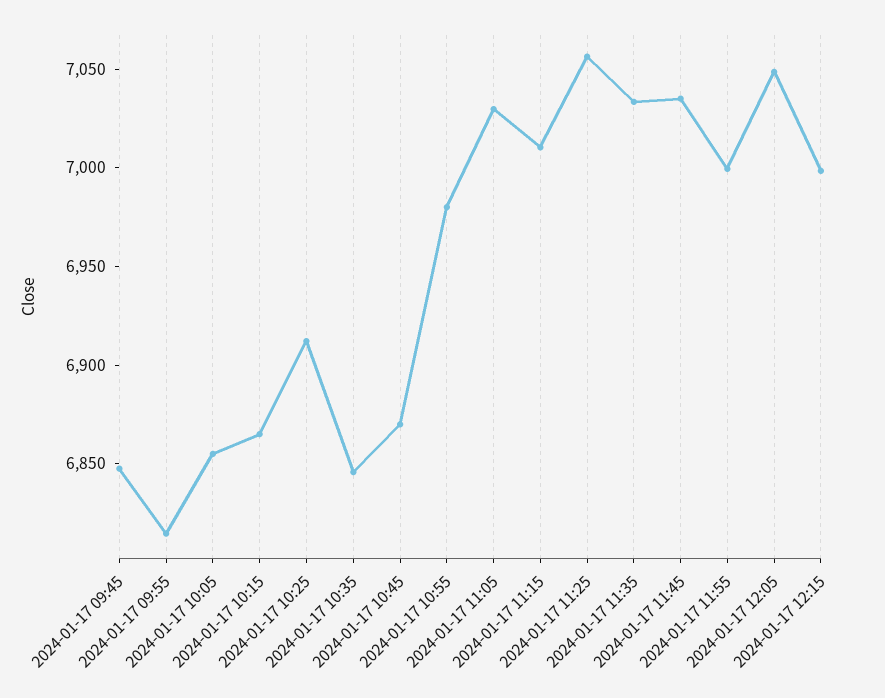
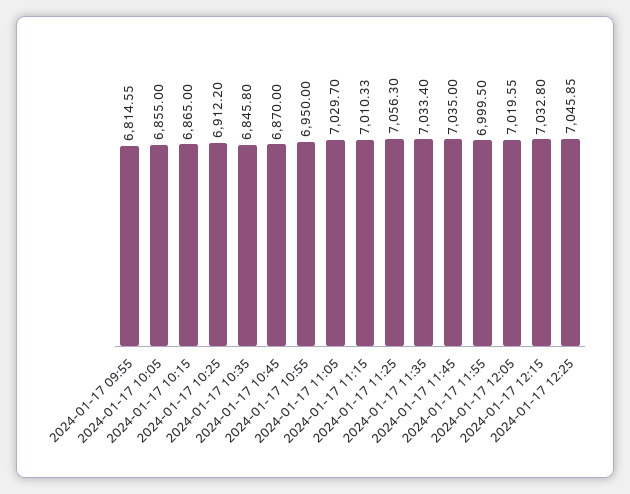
2024-01-17 09:45: 6850 -> none
2024-01-17 10:55: 6980 -> 6950
2024-01-17 12:05: 7050 -> 7019.55
2024-01-17 12:15: 7000 -> 7032.8
2024-01-17 12:25: none -> 7045.85

